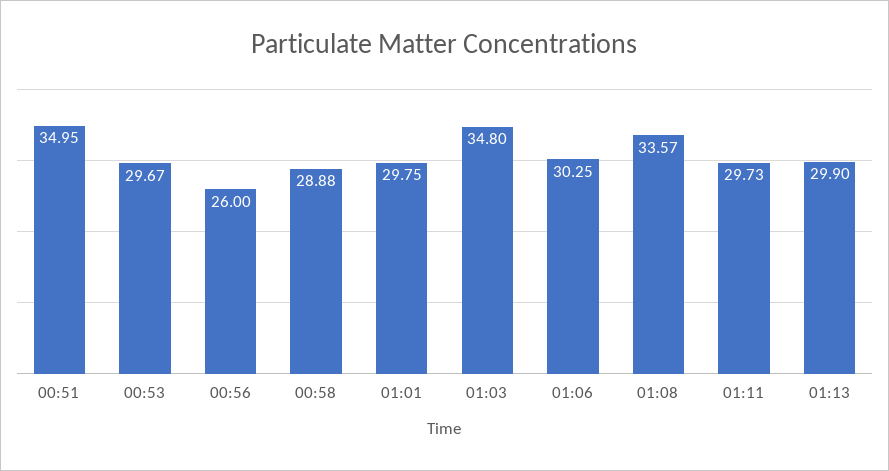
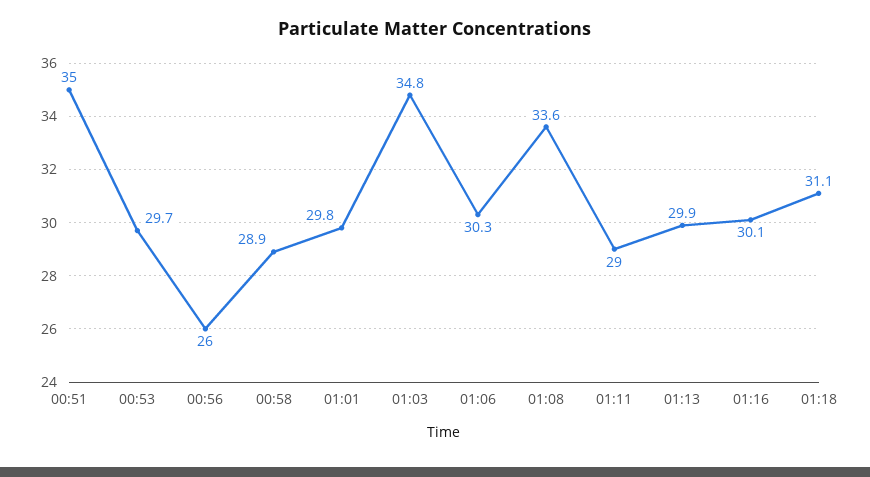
01:11: 29.73 -> 29
01:16: none -> 30.1
01:18: none -> 31.1

